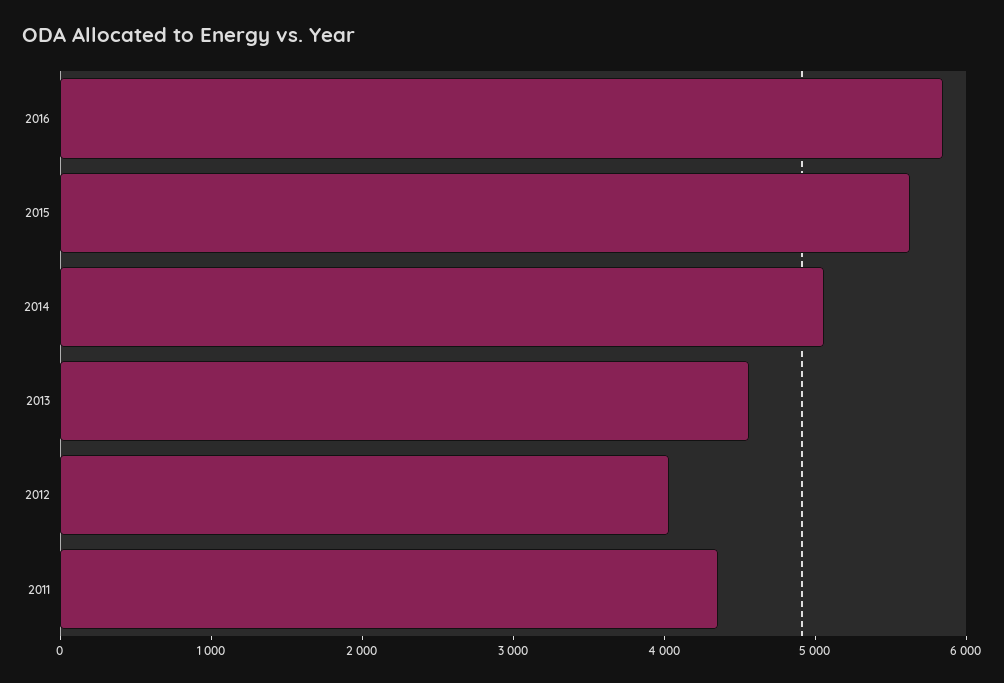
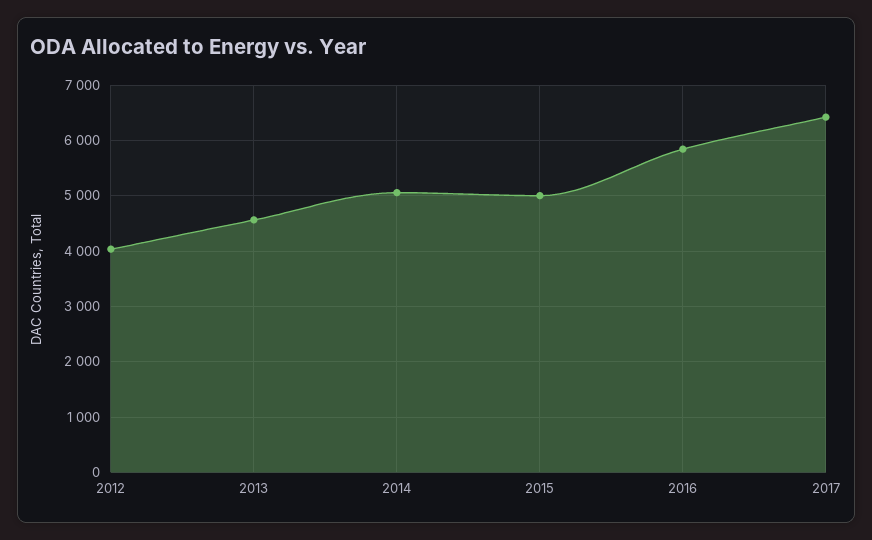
2015: 5600 -> 5000
2011: 4400 -> none
2017: none -> 6400

